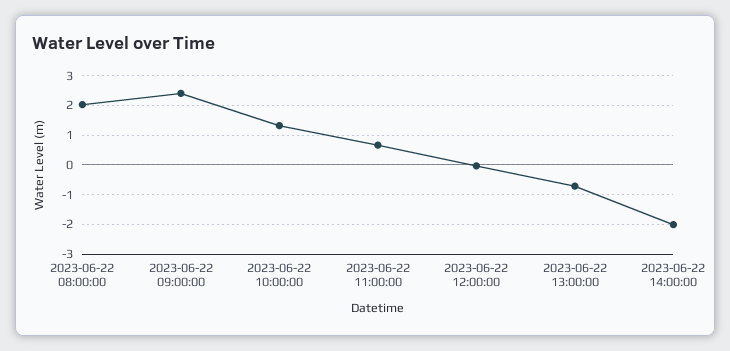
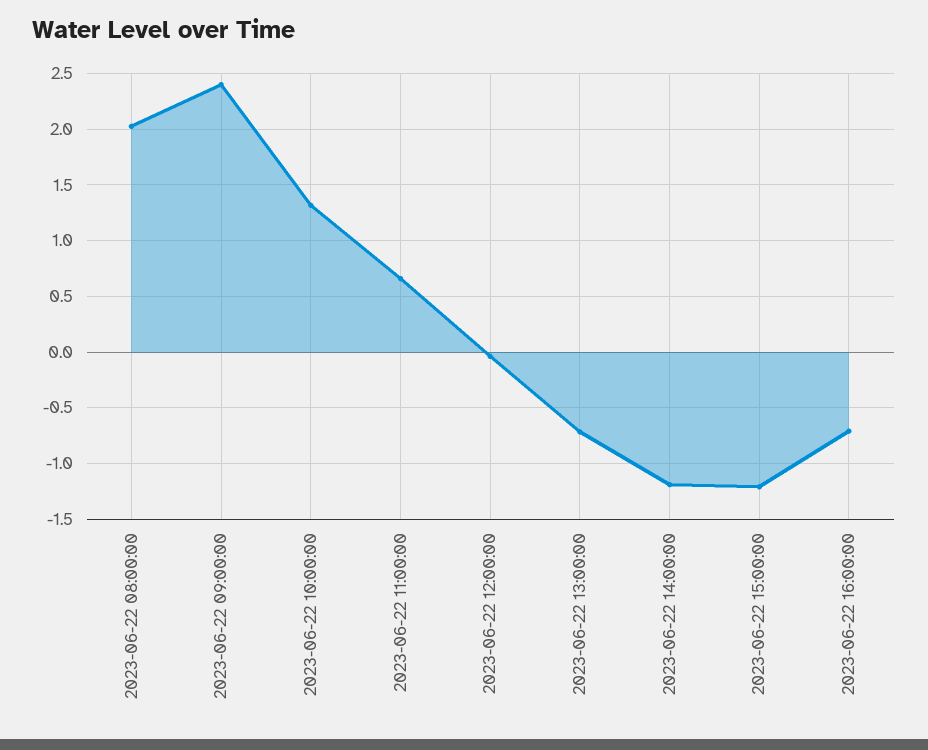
2023-06-22 14:00:00: -2 -> -1.2
2023-06-22 15:00:00: none -> -1.2
2023-06-22 16:00:00: none -> -0.7

